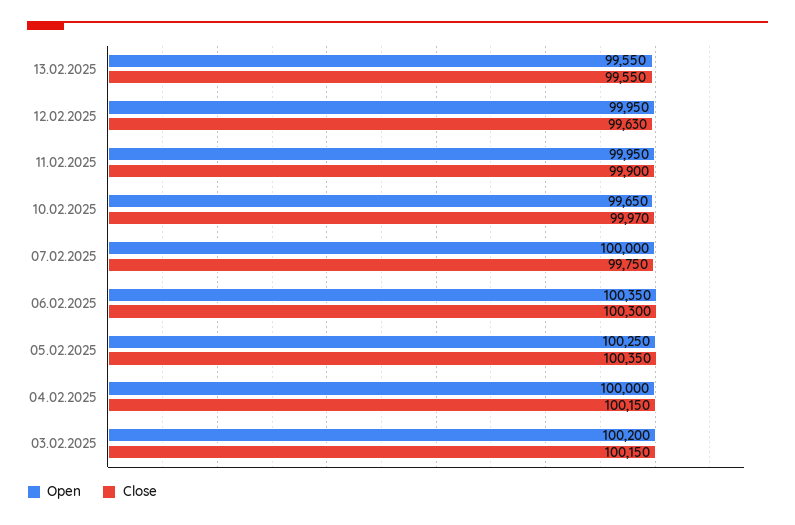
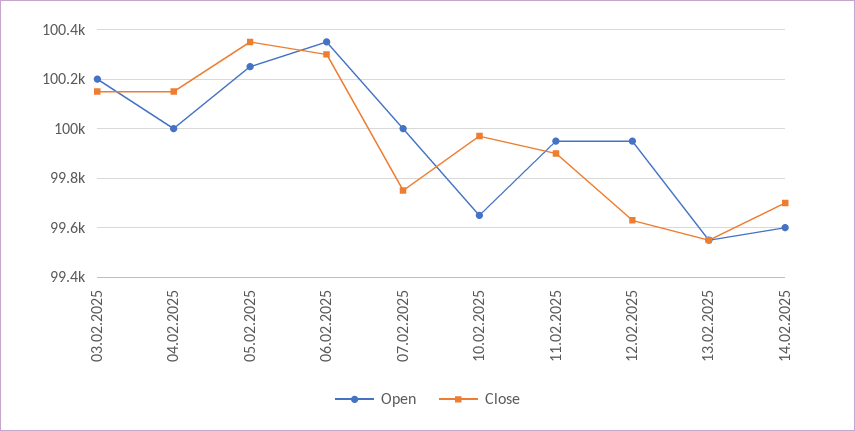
Open, 14.02.2025: none -> 99600
Close, 14.02.2025: none -> 99700

